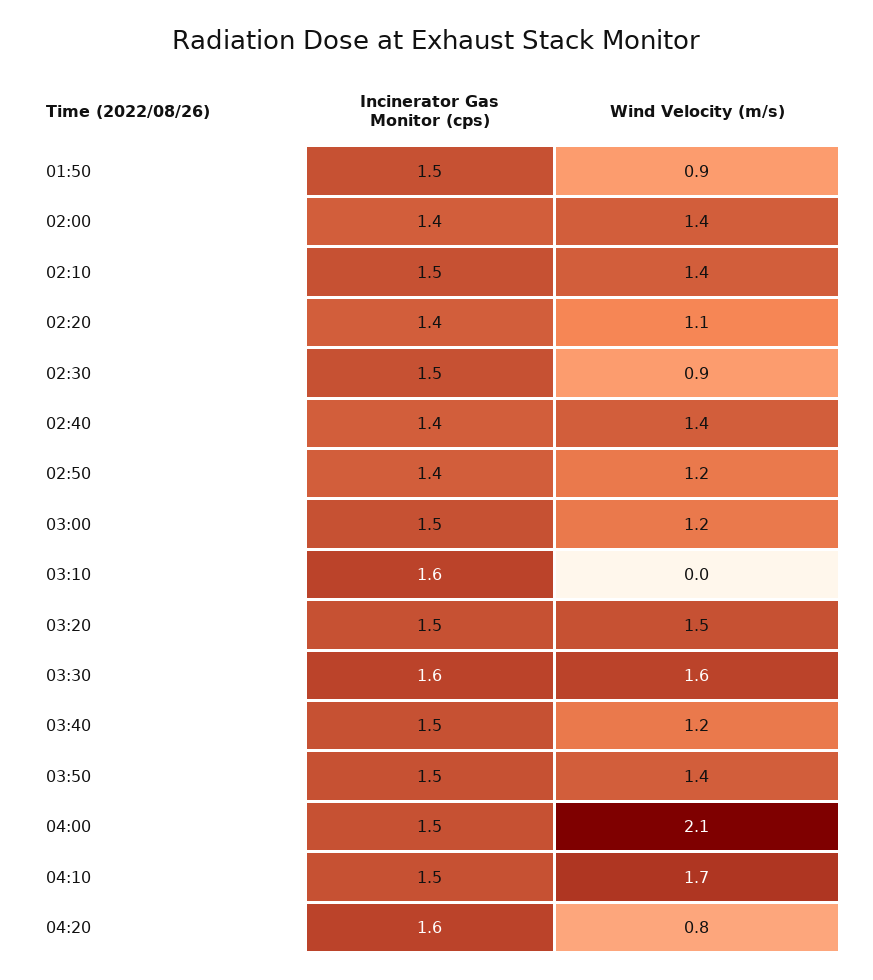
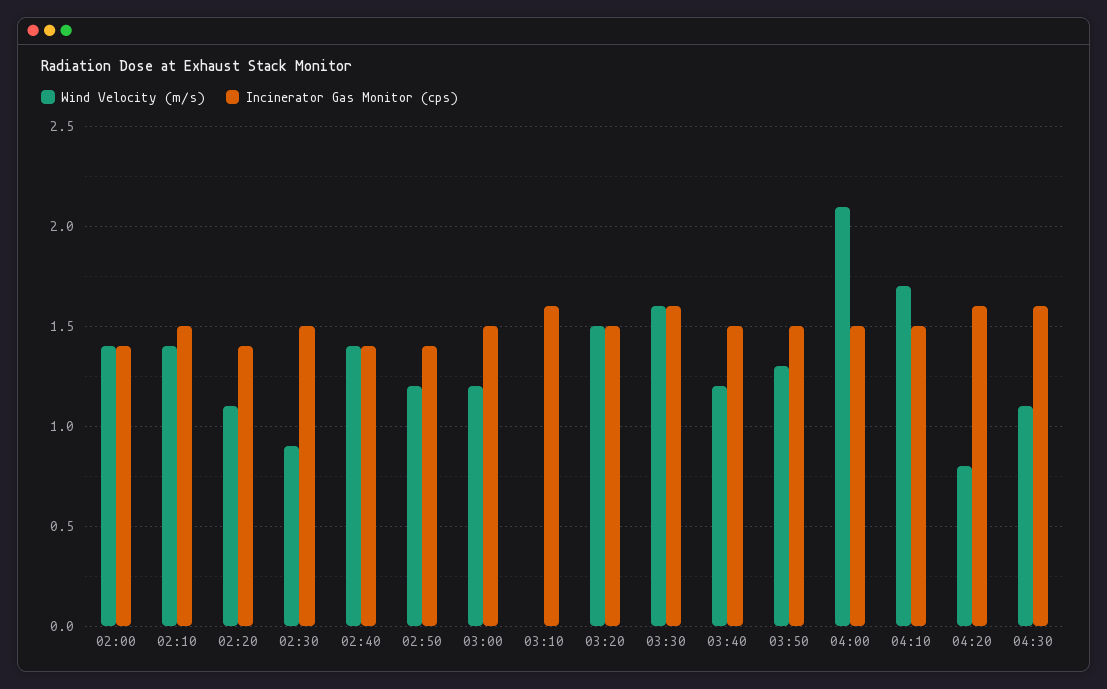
Incinerator Gas Monitor (cps), 01:50: 1.5 -> none
Wind Velocity (m/s), 01:50: 0.9 -> none
Wind Velocity (m/s), 03:50: 1.4 -> 1.3
Wind Velocity (m/s), 04:30: none -> 1.1
Incinerator Gas Monitor (cps), 04:30: none -> 1.6

